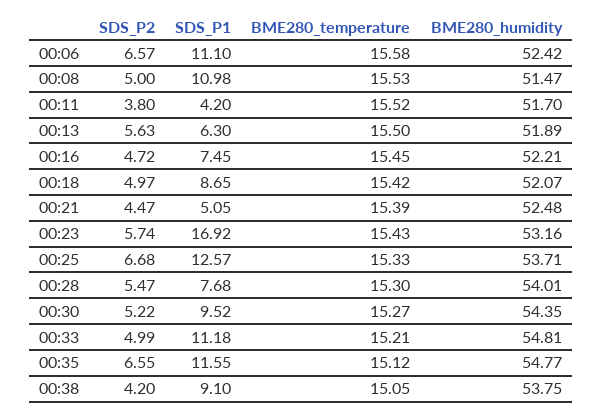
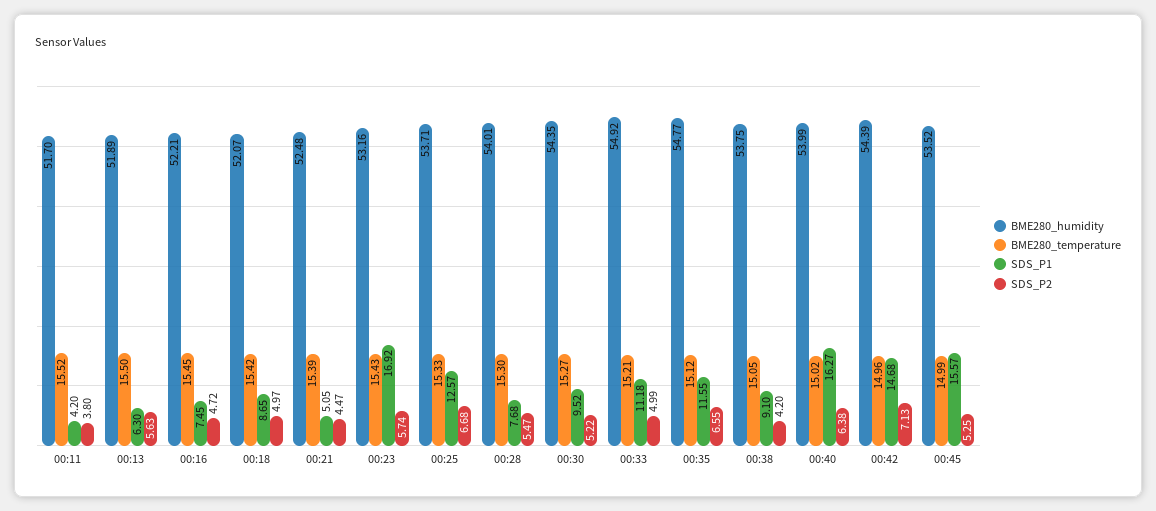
SDS_P2, 00:06: 6.57 -> none
SDS_P1, 00:06: 11.1 -> none
BME280_temperature, 00:06: 15.58 -> none
BME280_humidity, 00:06: 52.42 -> none
SDS_P2, 00:08: 5 -> none
SDS_P1, 00:08: 10.98 -> none
BME280_temperature, 00:08: 15.53 -> none
BME280_humidity, 00:08: 51.47 -> none
BME280_humidity, 00:33: 54.81 -> 54.92
BME280_humidity, 00:40: none -> 53.99
BME280_temperature, 00:40: none -> 15.02
SDS_P1, 00:40: none -> 16.27
SDS_P2, 00:40: none -> 6.38
BME280_humidity, 00:42: none -> 54.39
BME280_temperature, 00:42: none -> 14.96
SDS_P1, 00:42: none -> 14.68
SDS_P2, 00:42: none -> 7.13
BME280_humidity, 00:45: none -> 53.52
BME280_temperature, 00:45: none -> 14.99
SDS_P1, 00:45: none -> 15.57
SDS_P2, 00:45: none -> 5.25

